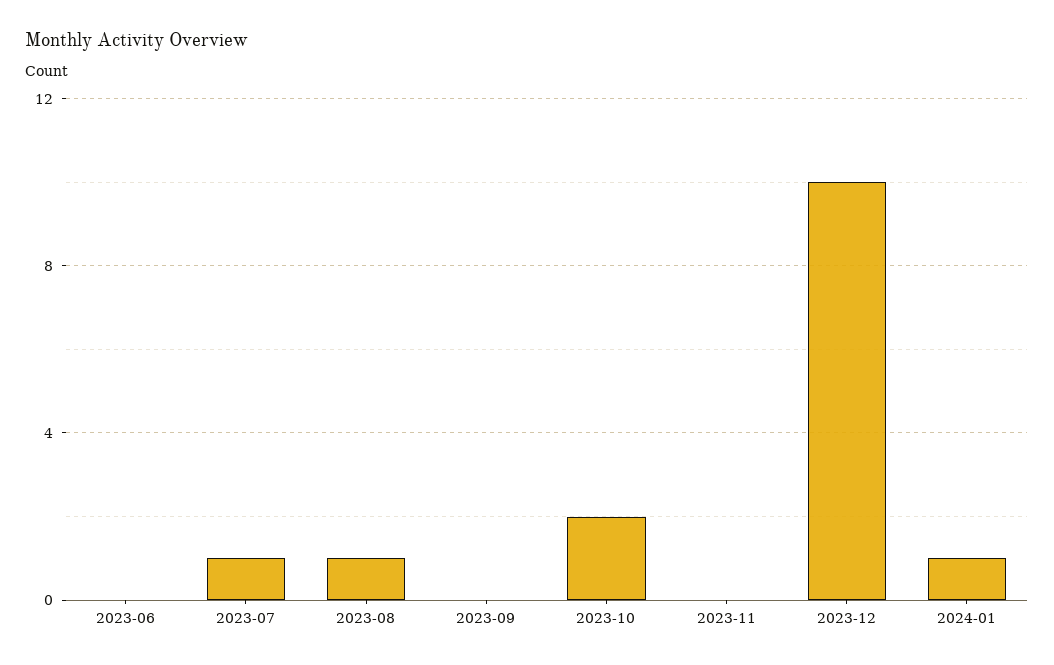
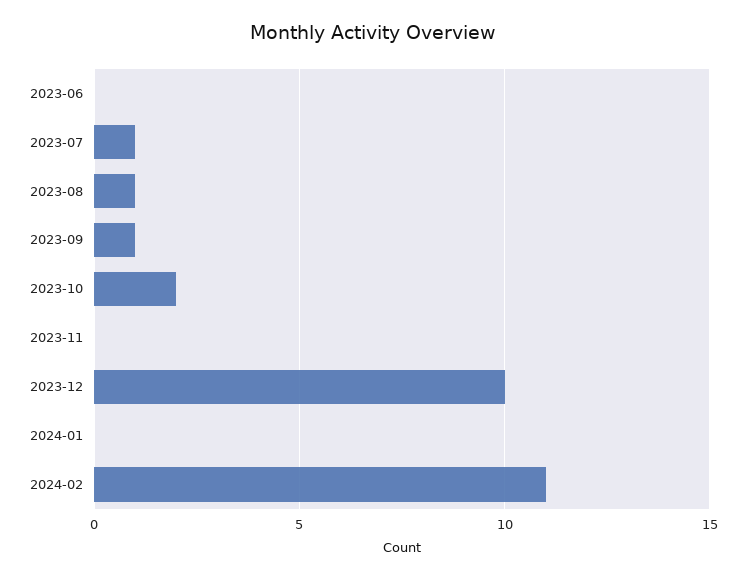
2023-09: 0 -> 1
2024-01: 1 -> 0
2024-02: none -> 11

